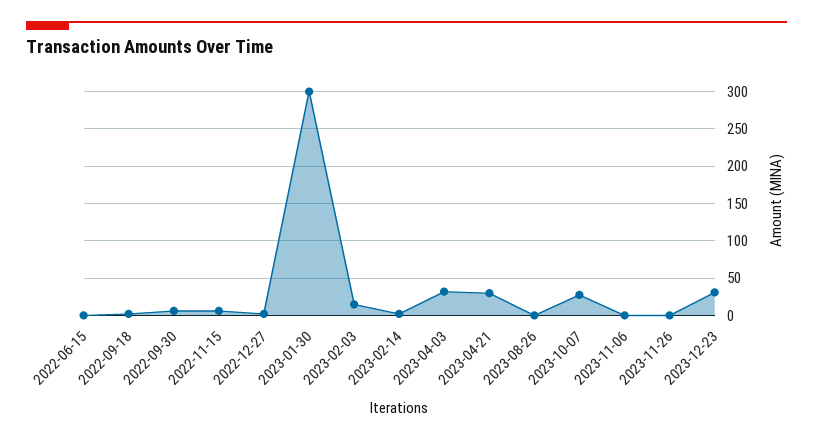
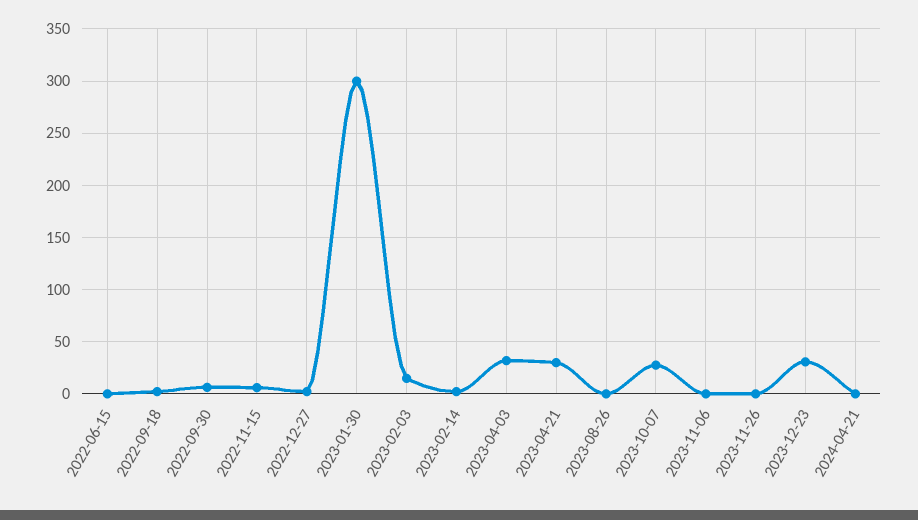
2024-04-21: none -> 0

